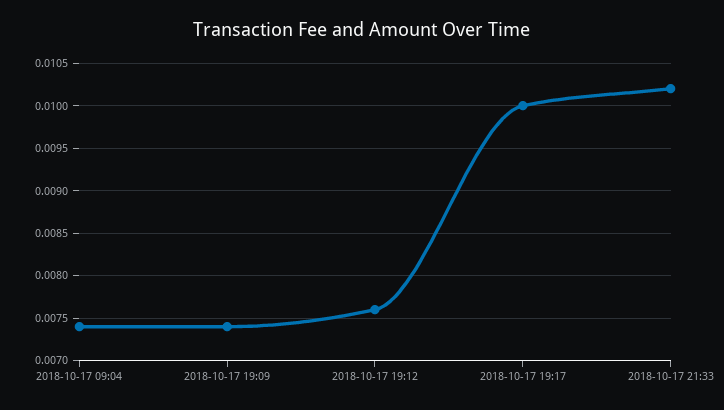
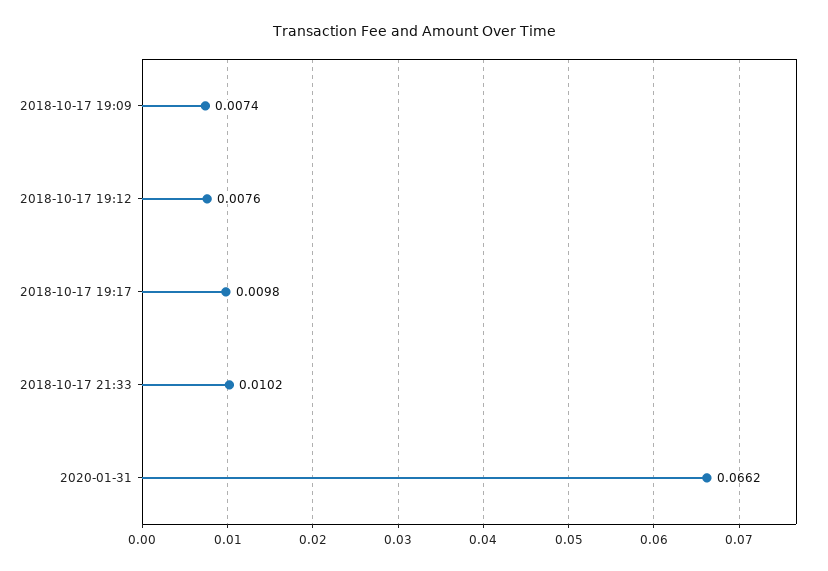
2018-10-17 09:04: 0.0074 -> none
2018-10-17 19:17: 0.01 -> 0.0098
2020-01-31: none -> 0.0662

